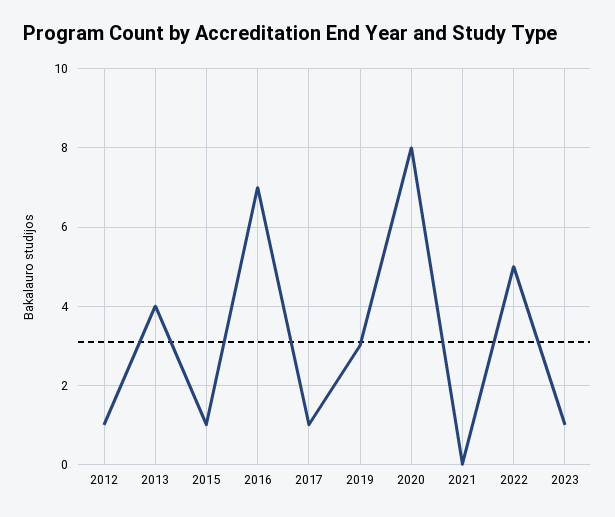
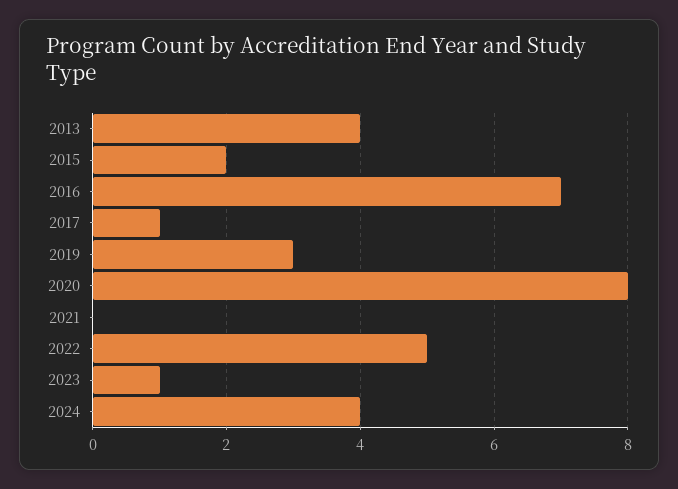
2012: 1 -> none
2015: 1 -> 2
2024: none -> 4

